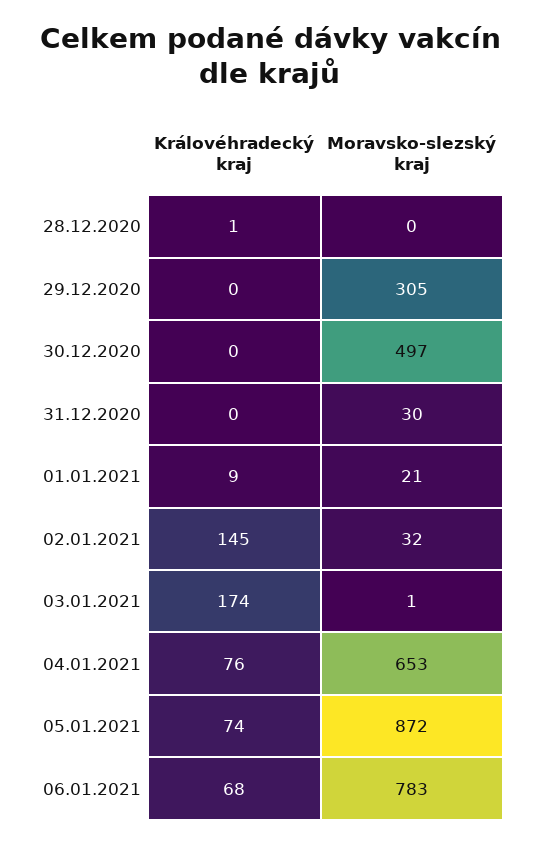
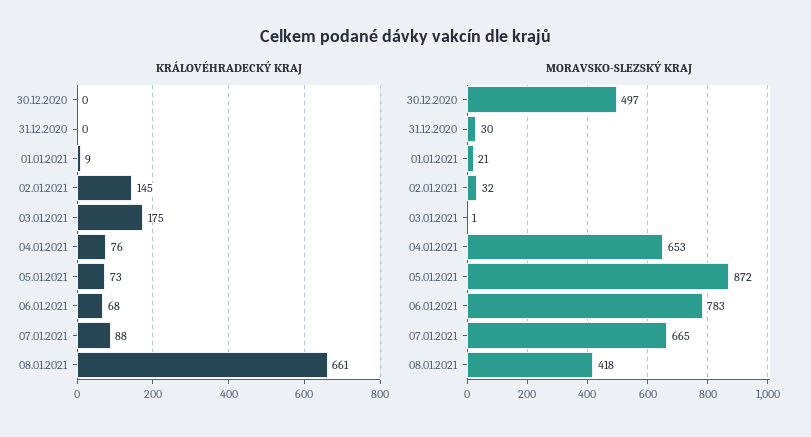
Královéhradecký kraj, 28.12.2020: 1 -> none
Moravsko-slezský kraj, 28.12.2020: 0 -> none
Královéhradecký kraj, 29.12.2020: 0 -> none
Moravsko-slezský kraj, 29.12.2020: 305 -> none
Královéhradecký kraj, 03.01.2021: 174 -> 175
Královéhradecký kraj, 05.01.2021: 74 -> 73
Královéhradecký kraj, 07.01.2021: none -> 88
Královéhradecký kraj, 08.01.2021: none -> 661
Moravsko-slezský kraj, 07.01.2021: none -> 665
Moravsko-slezský kraj, 08.01.2021: none -> 418

